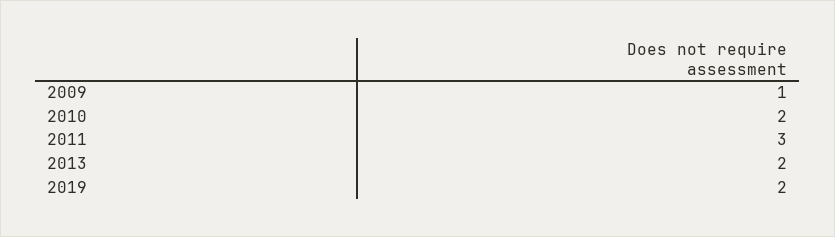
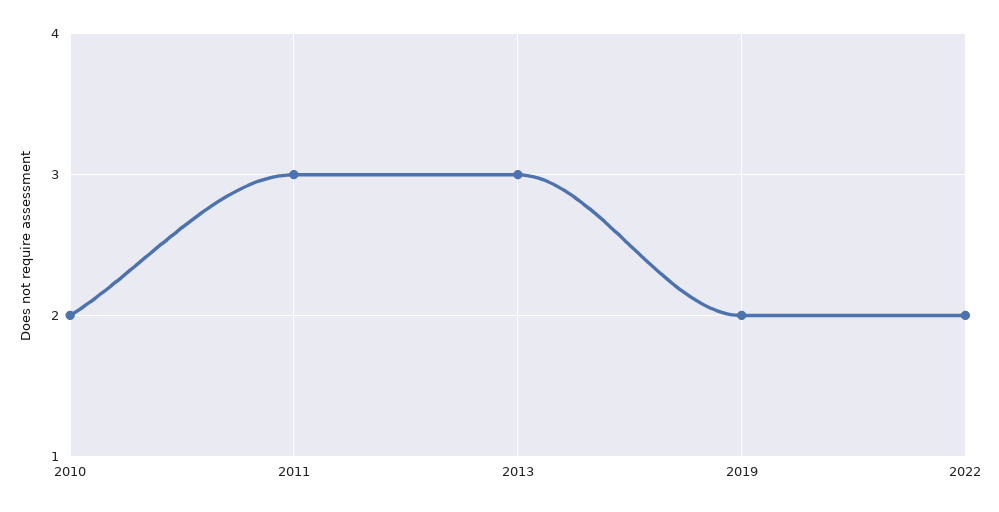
2009: 1 -> none
2013: 2 -> 3
2022: none -> 2

